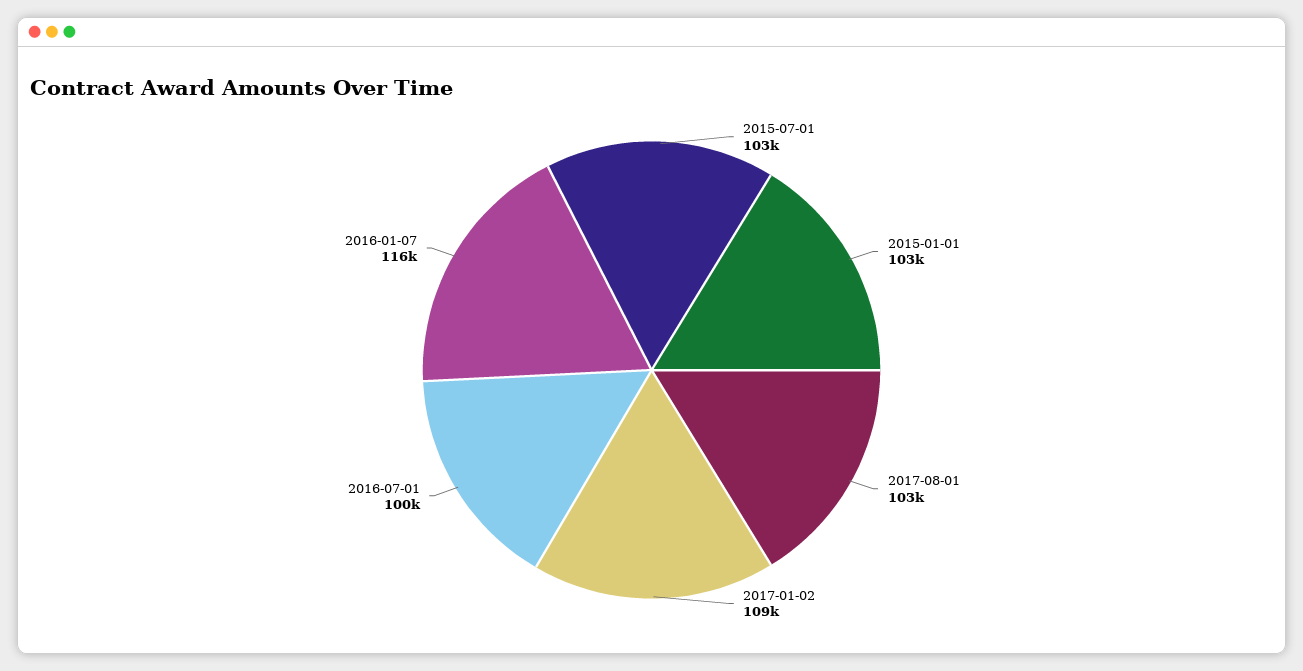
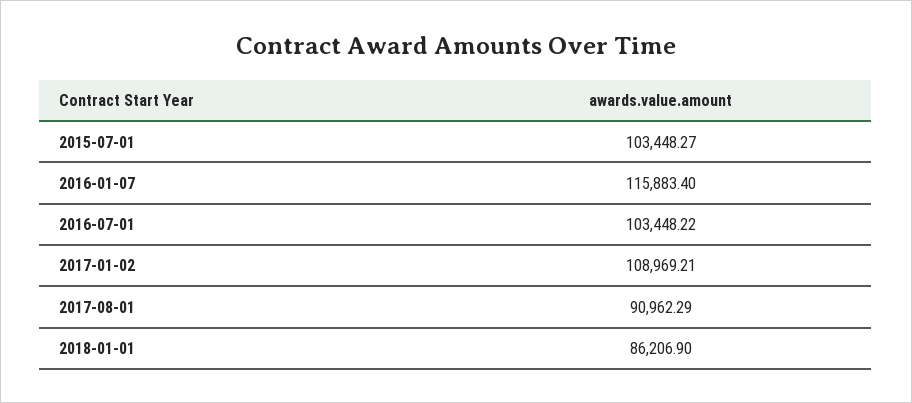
2015-01-01: 103000 -> none
2017-08-01: 103000 -> 90962.29
2016-07-01: 100000 -> 103448.22
2018-01-01: none -> 86206.9

